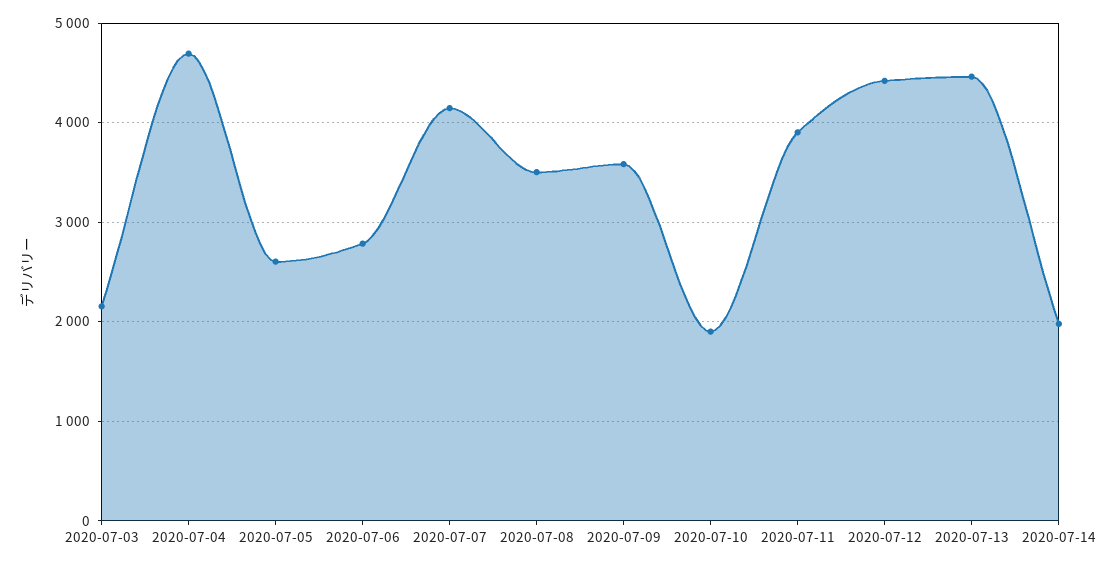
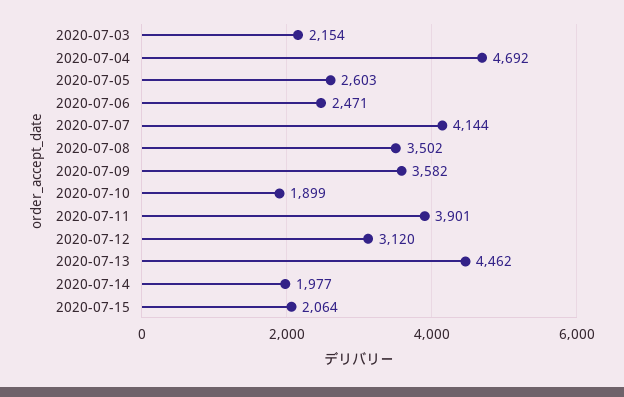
2020-07-06: 2800 -> 2471
2020-07-12: 4400 -> 3120
2020-07-15: none -> 2064

